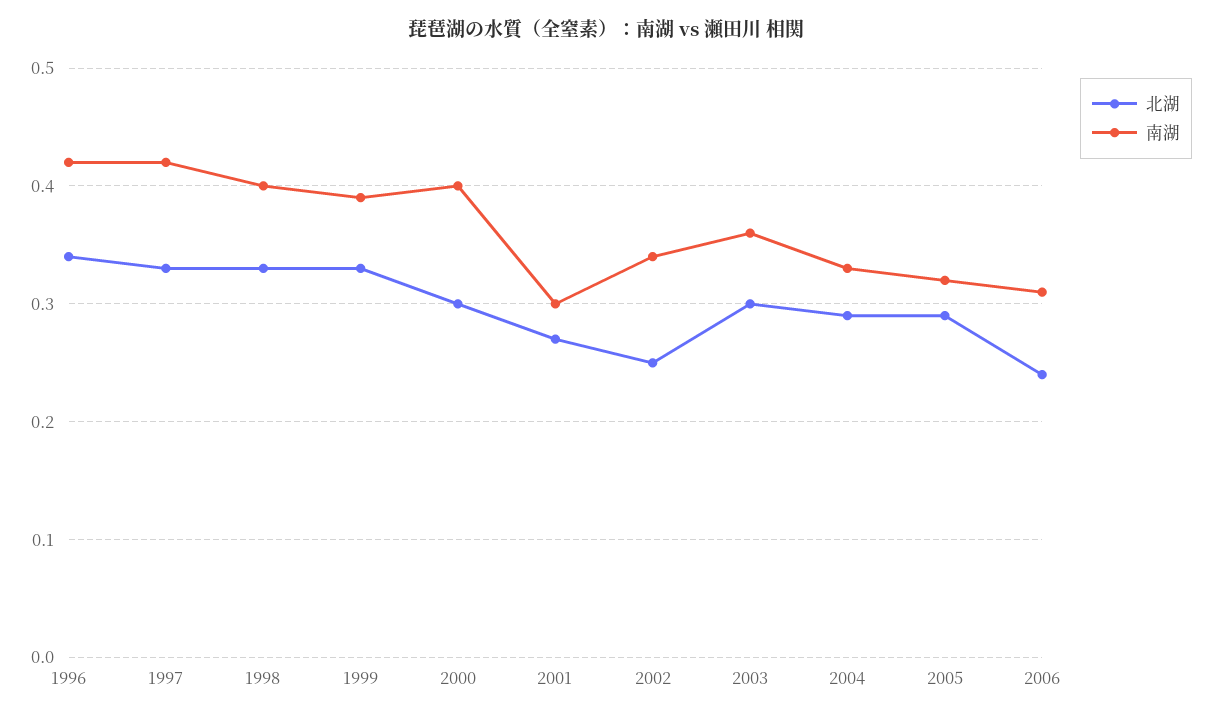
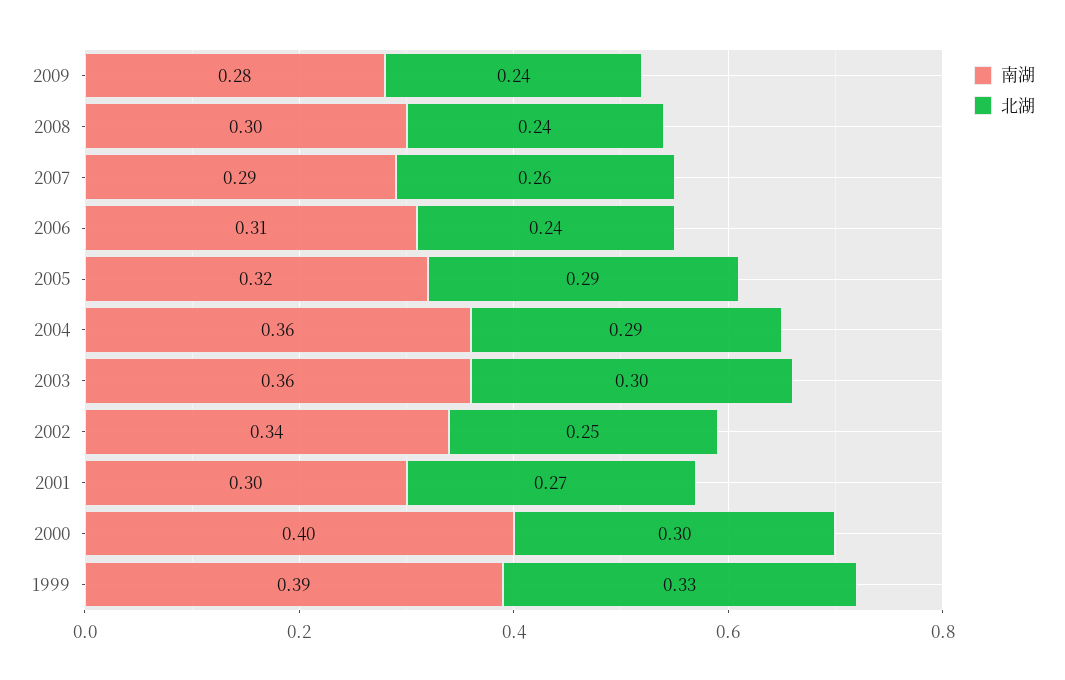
北湖, 1996: 0.34 -> none
南湖, 1996: 0.42 -> none
北湖, 1997: 0.33 -> none
南湖, 1997: 0.42 -> none
北湖, 1998: 0.33 -> none
南湖, 1998: 0.4 -> none
南湖, 2004: 0.33 -> 0.36
南湖, 2009: none -> 0.28
北湖, 2009: none -> 0.24
南湖, 2008: none -> 0.3
北湖, 2008: none -> 0.24
南湖, 2007: none -> 0.29
北湖, 2007: none -> 0.26

